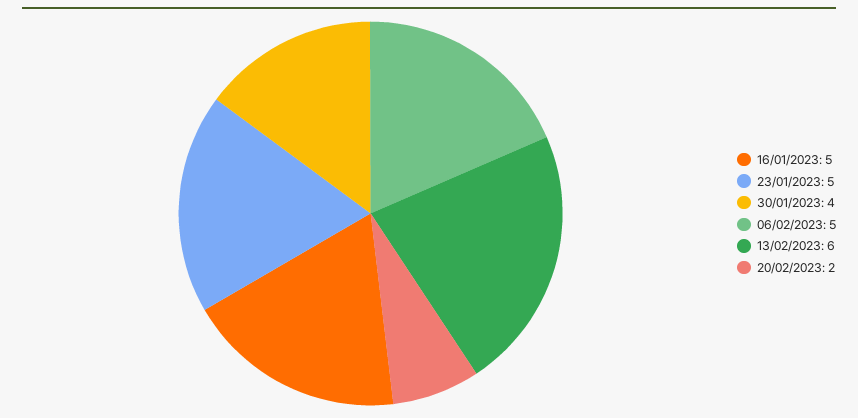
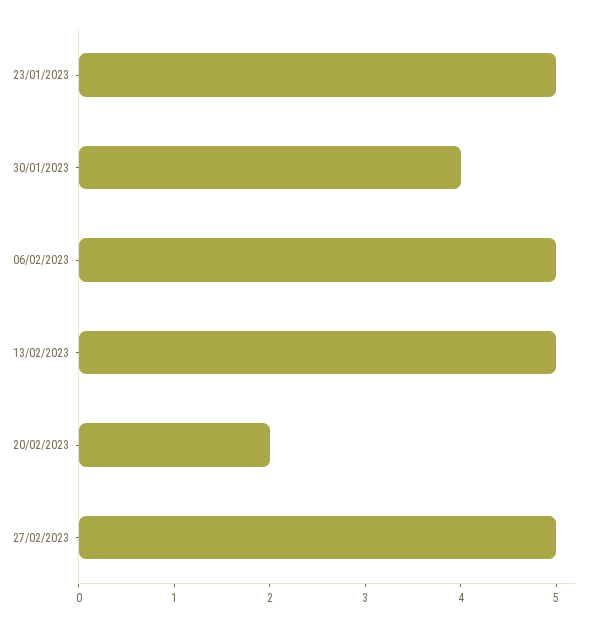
16/01/2023: 5 -> none
13/02/2023: 6 -> 5
27/02/2023: none -> 5

